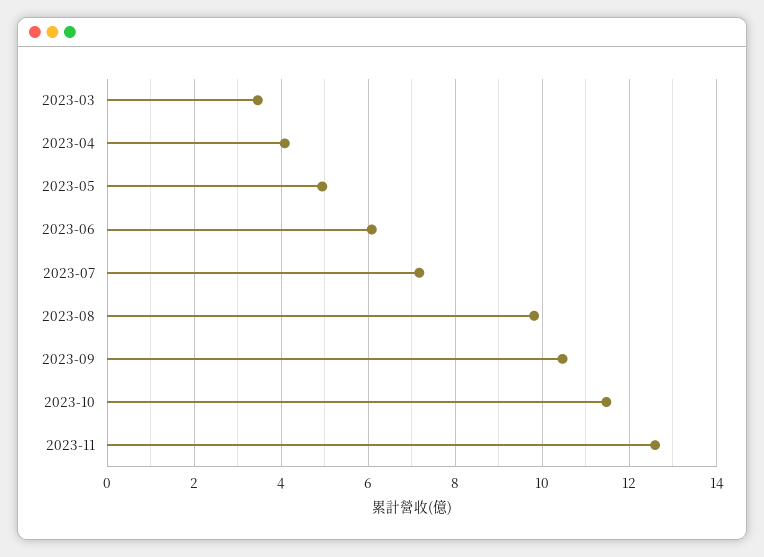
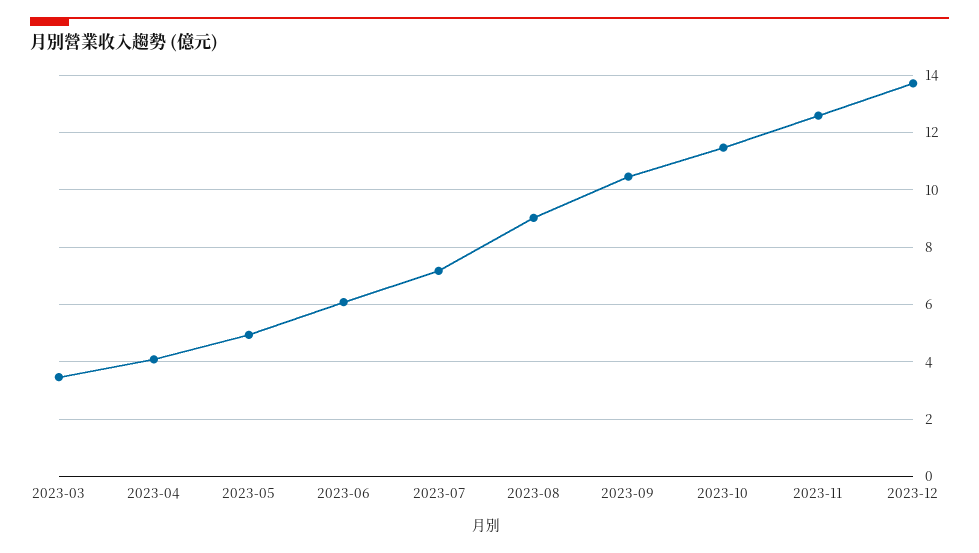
2023-08: 9.8 -> 9
2023-12: none -> 13.75

